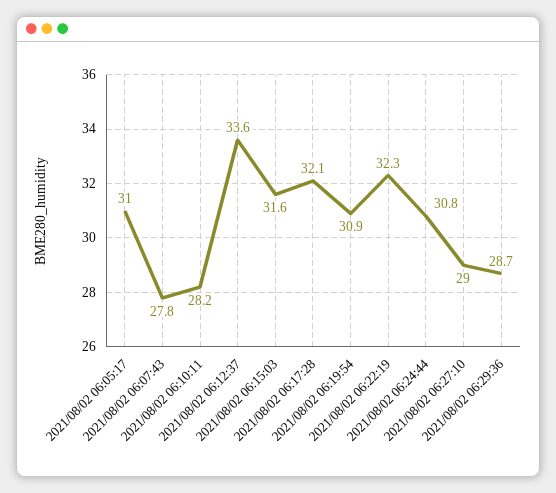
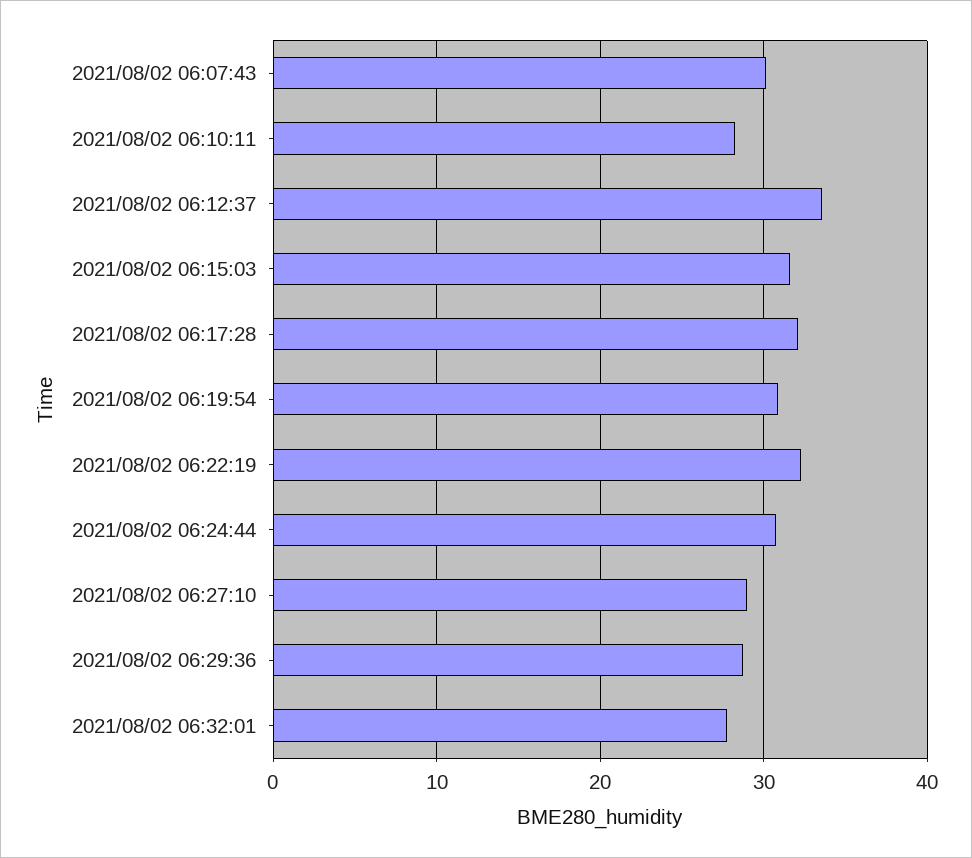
2021/08/02 06:05:17: 31 -> none
2021/08/02 06:07:43: 27.8 -> 30
2021/08/02 06:32:01: none -> 28

